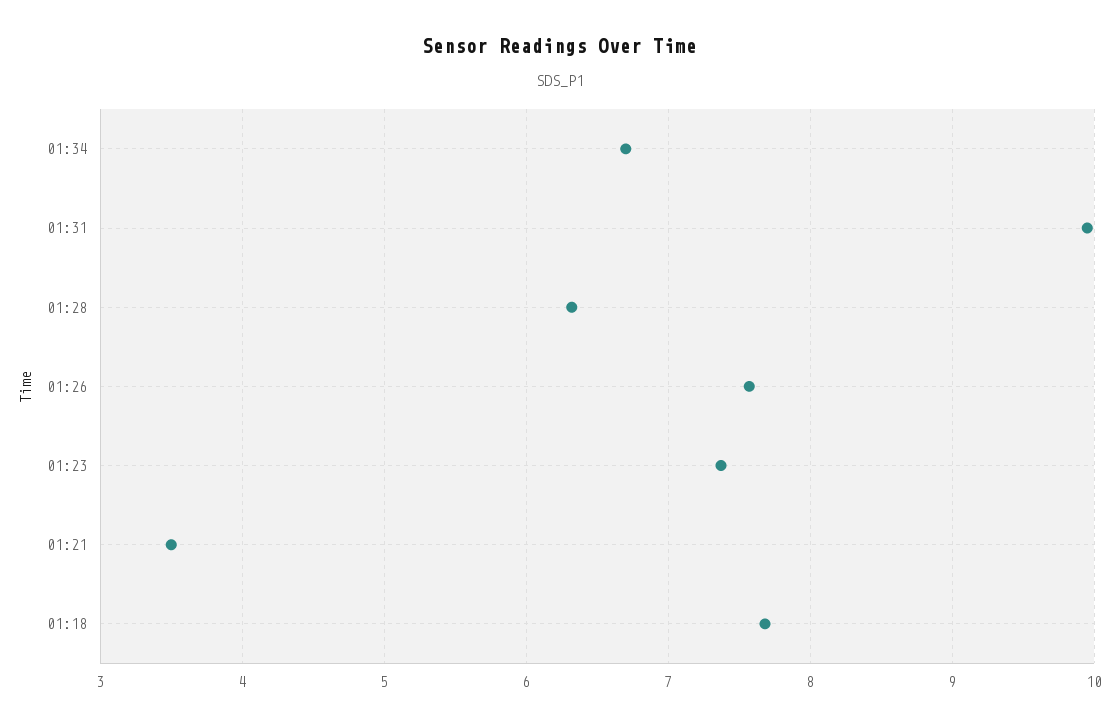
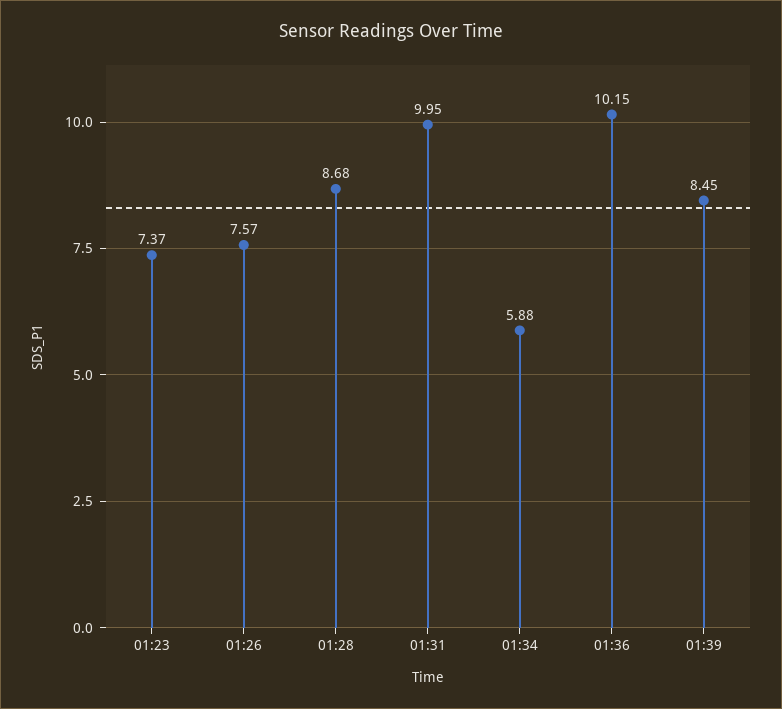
01:34: 6.7 -> 5.88
01:28: 6.3 -> 8.68
01:21: 3.5 -> none
01:18: 7.7 -> none
01:36: none -> 10.15
01:39: none -> 8.45

